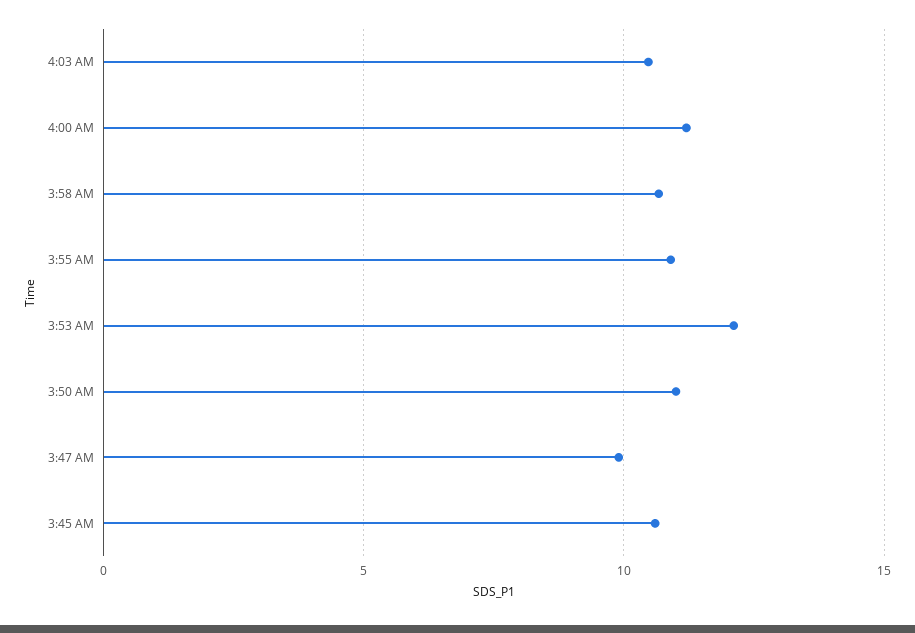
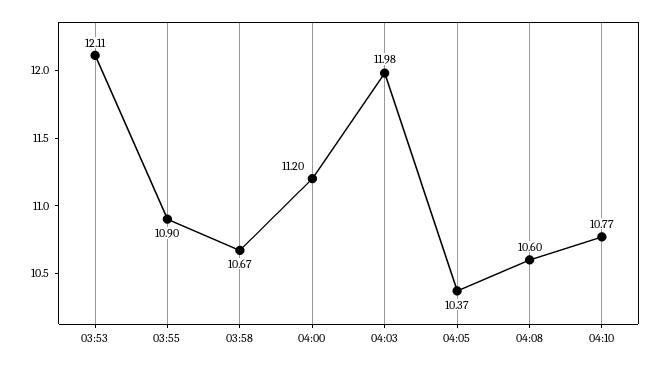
4:03 AM: 10.5 -> 11.98
3:50 AM: 11 -> none
3:47 AM: 10 -> none
3:45 AM: 10.5 -> none
04:05: none -> 10.37
04:08: none -> 10.6
04:10: none -> 10.77

